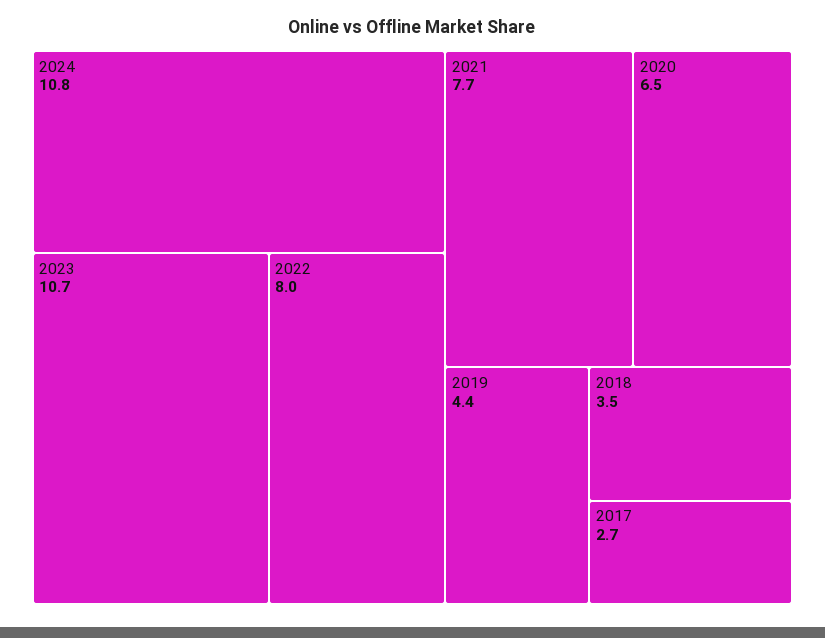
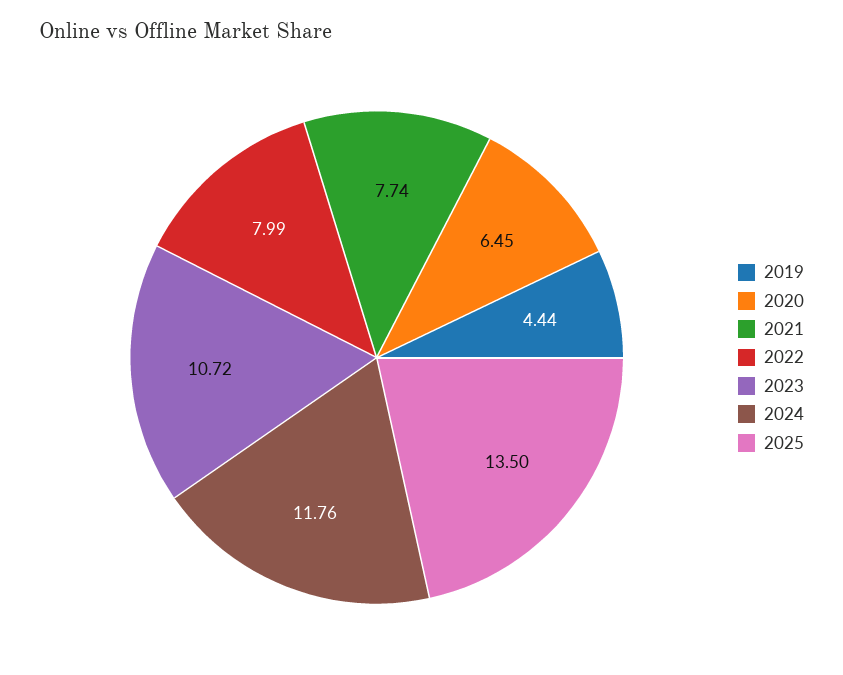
2024: 10.8 -> 11.76
2018: 3.5 -> none
2017: 2.7 -> none
2025: none -> 13.5

